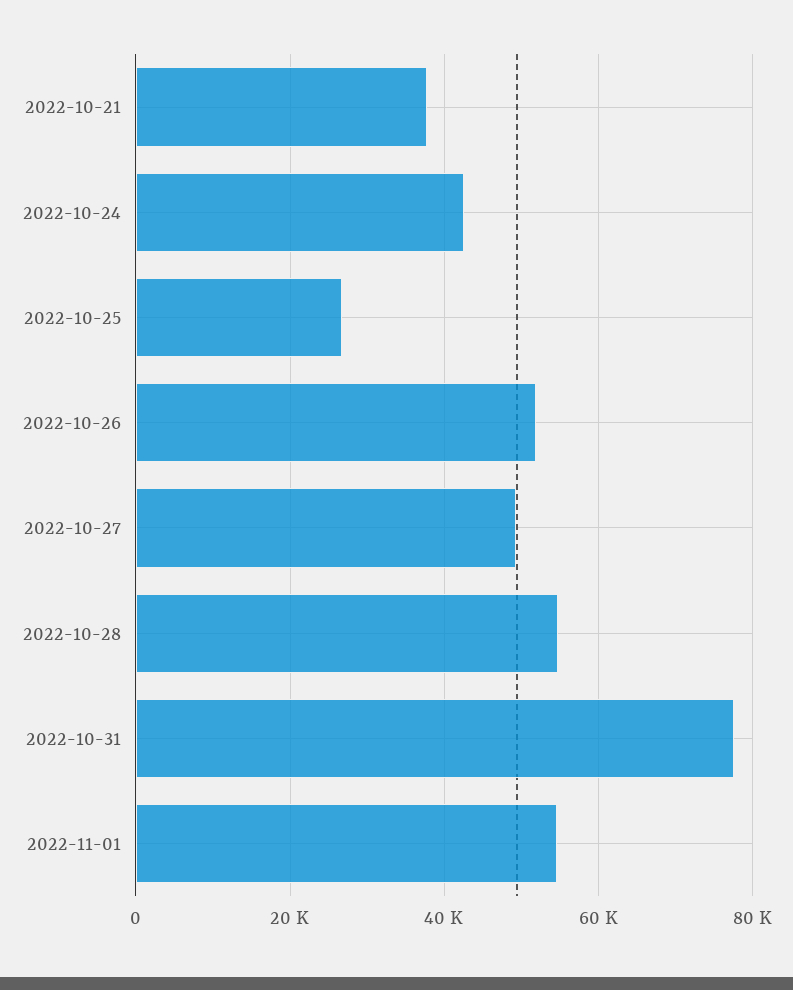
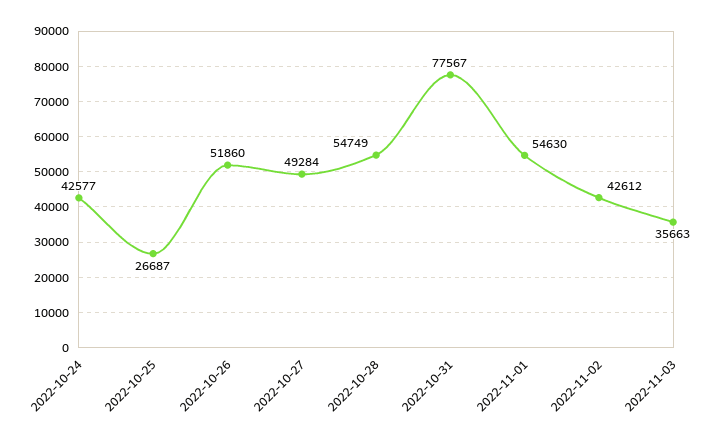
2022-10-21: 38000 -> none
2022-11-02: none -> 42612
2022-11-03: none -> 35663

